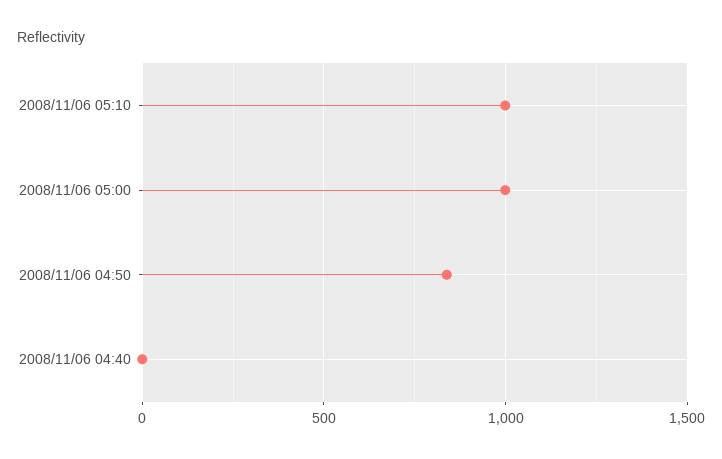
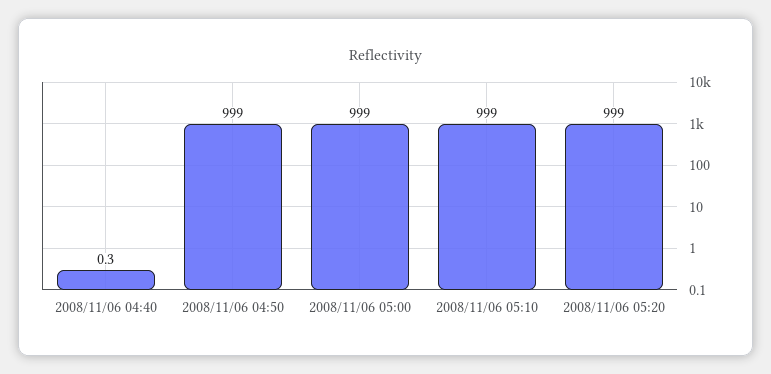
2008/11/06 04:50: 850 -> 999
2008/11/06 05:20: none -> 999

